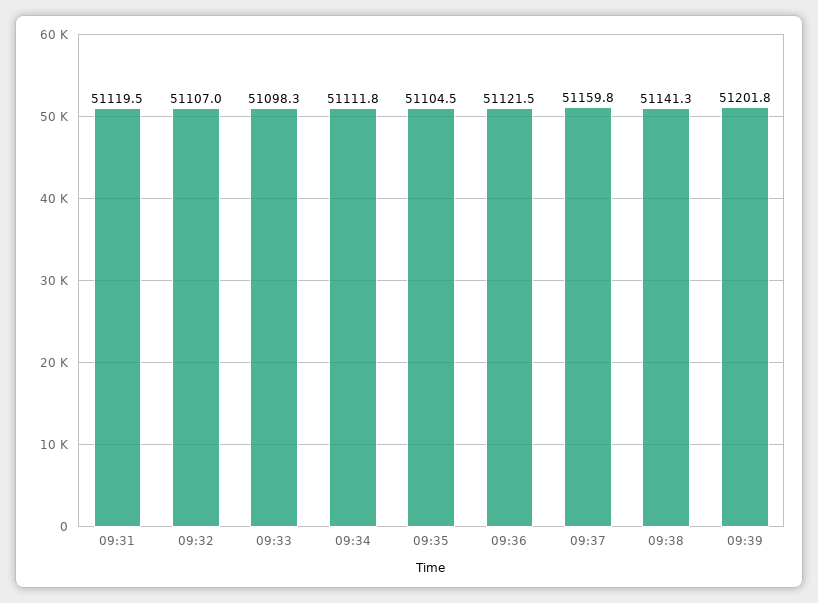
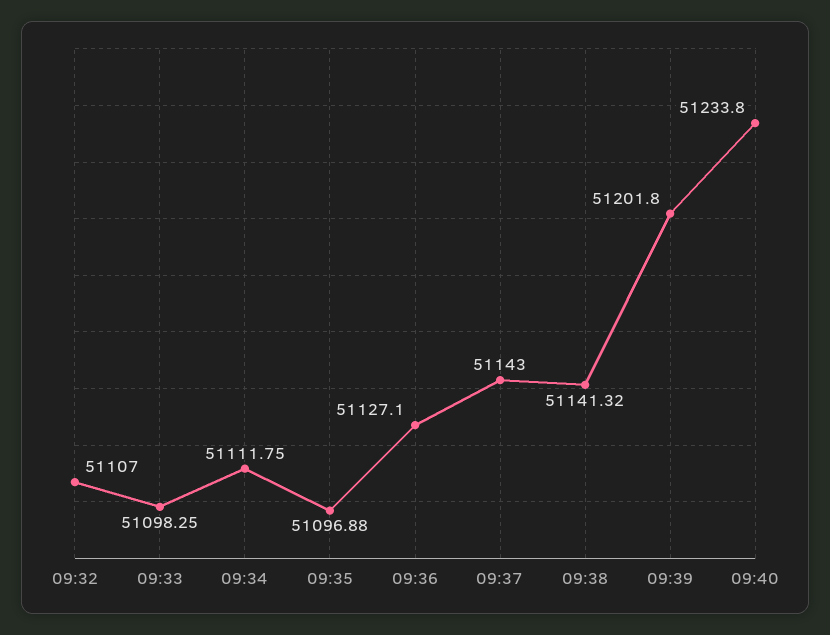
09:31: 51119.5 -> none
09:35: 51104.5 -> 51096.88
09:36: 51121.5 -> 51127.1
09:37: 51159.8 -> 51143
09:40: none -> 51233.8

